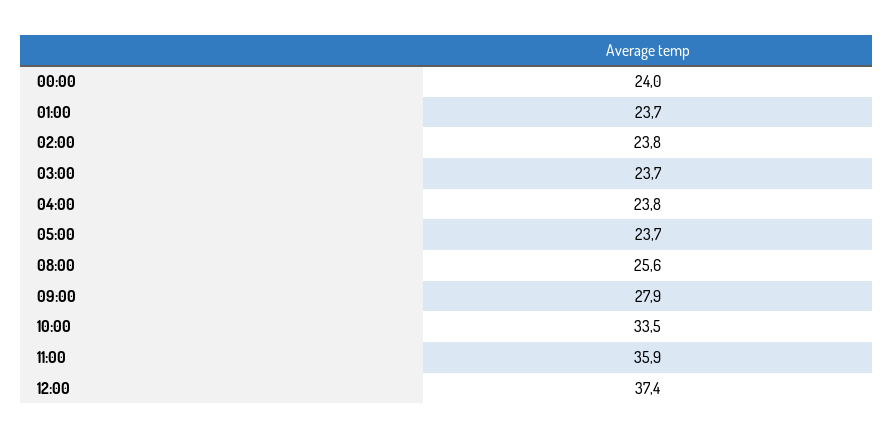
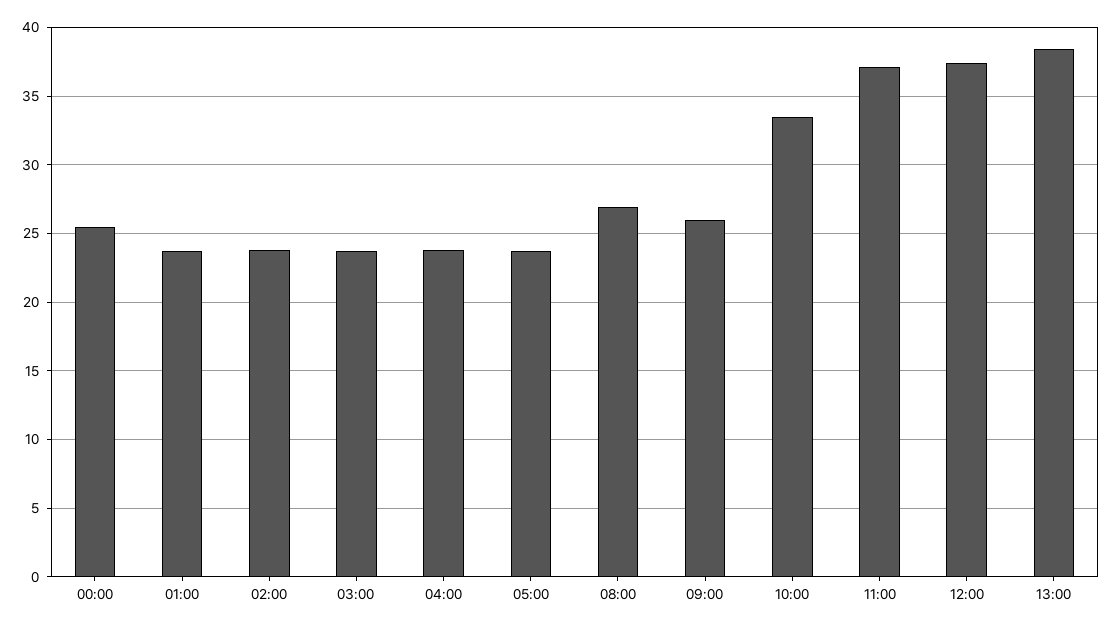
00:00: 24 -> 25.5
08:00: 25.6 -> 27
09:00: 27.9 -> 26
11:00: 35.9 -> 37
13:00: none -> 38.5

